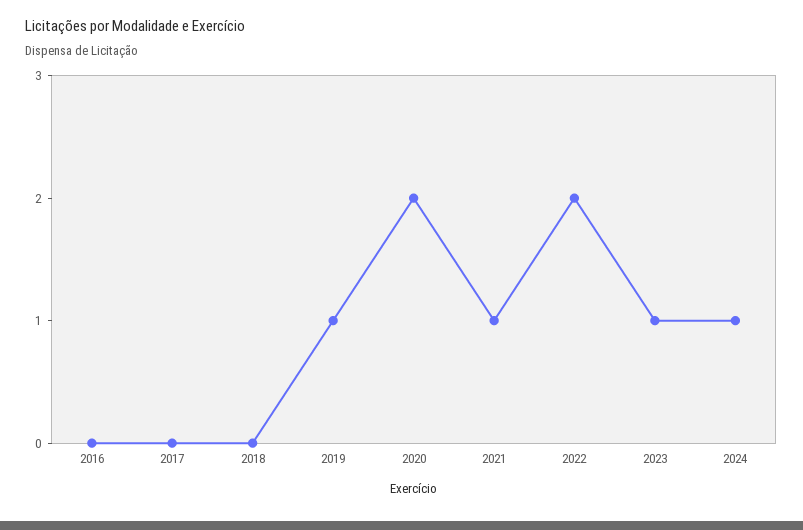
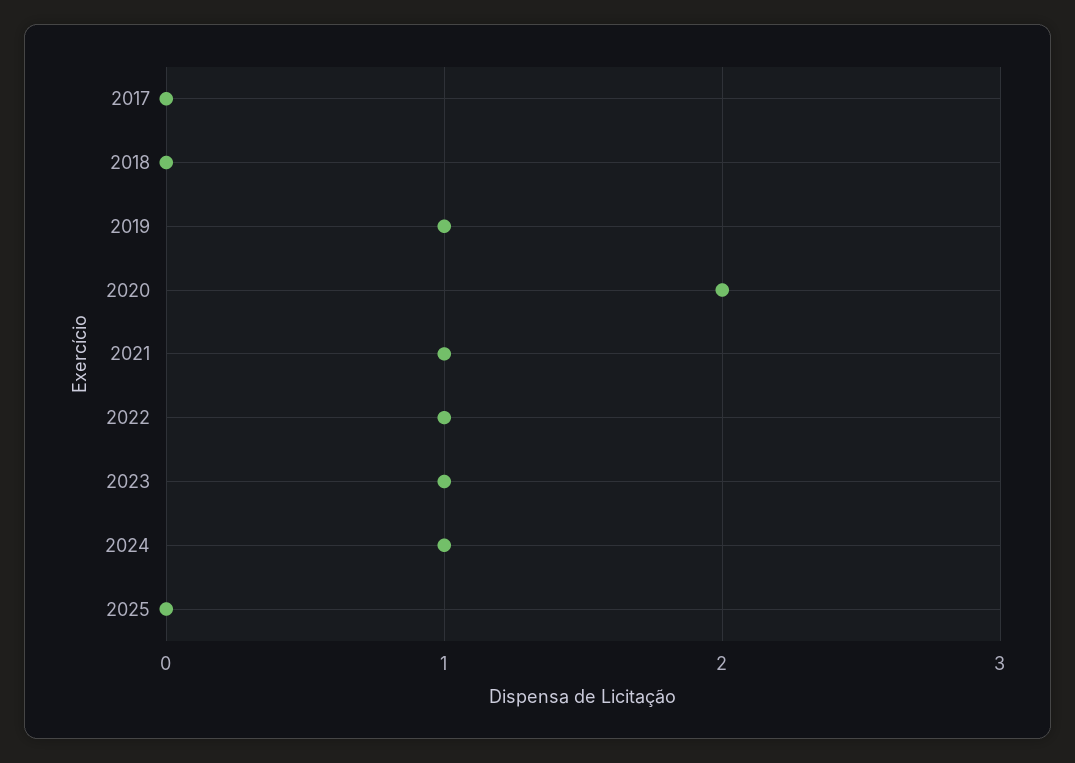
2016: 0 -> none
2022: 2 -> 1
2025: none -> 0

